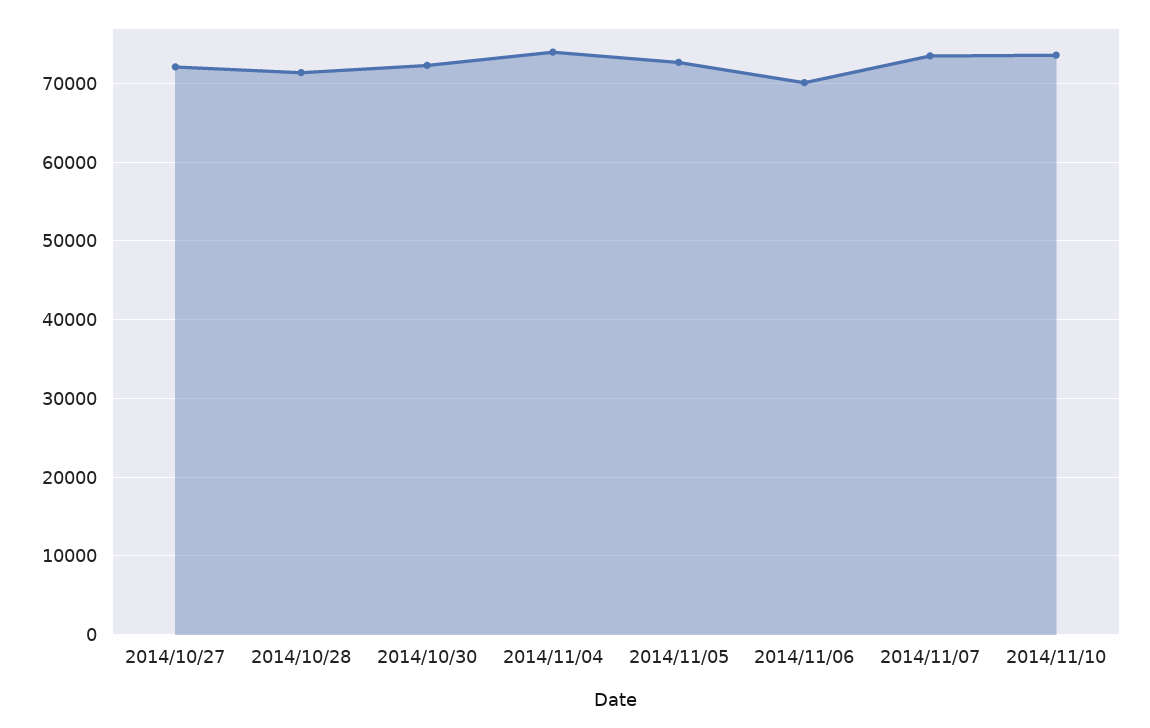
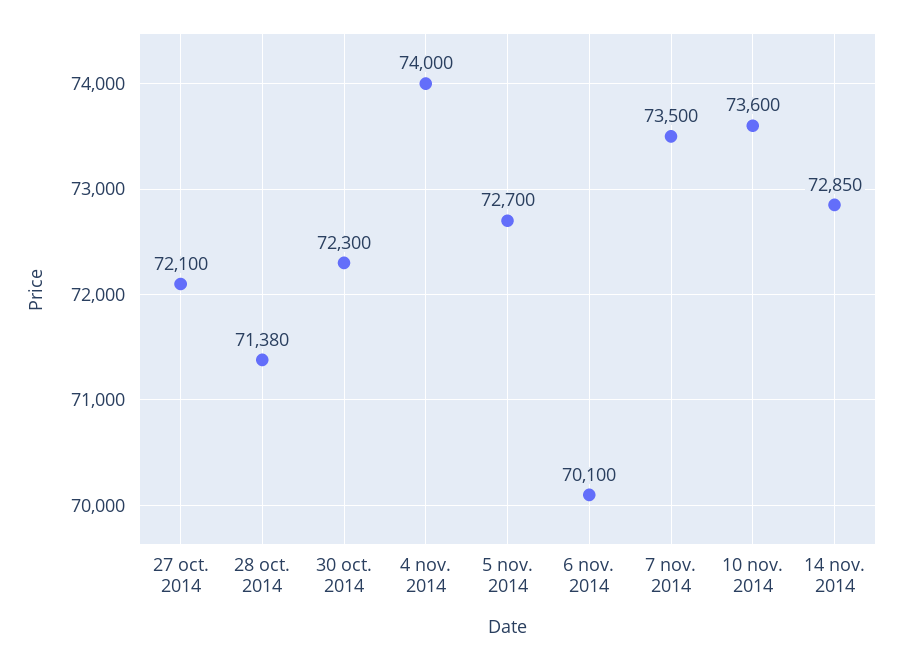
14 nov. 2014: none -> 72850

